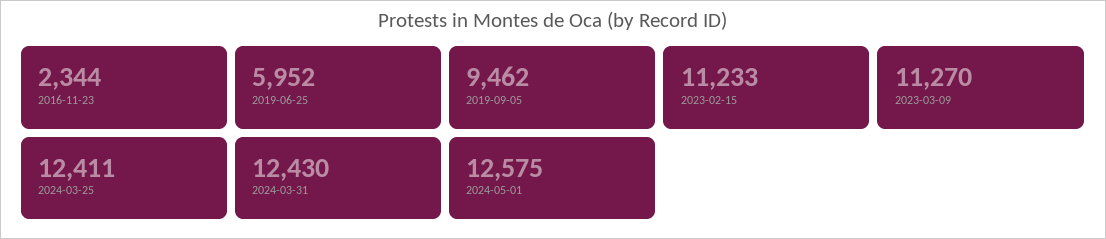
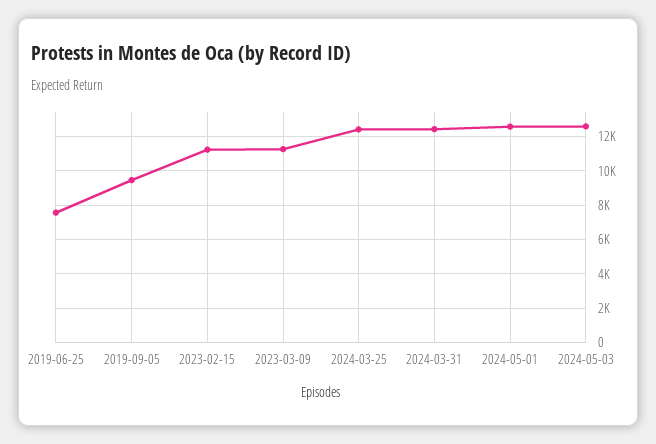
2016-11-23: 2344 -> none
2019-06-25: 5952 -> 7500
2024-05-03: none -> 12500

